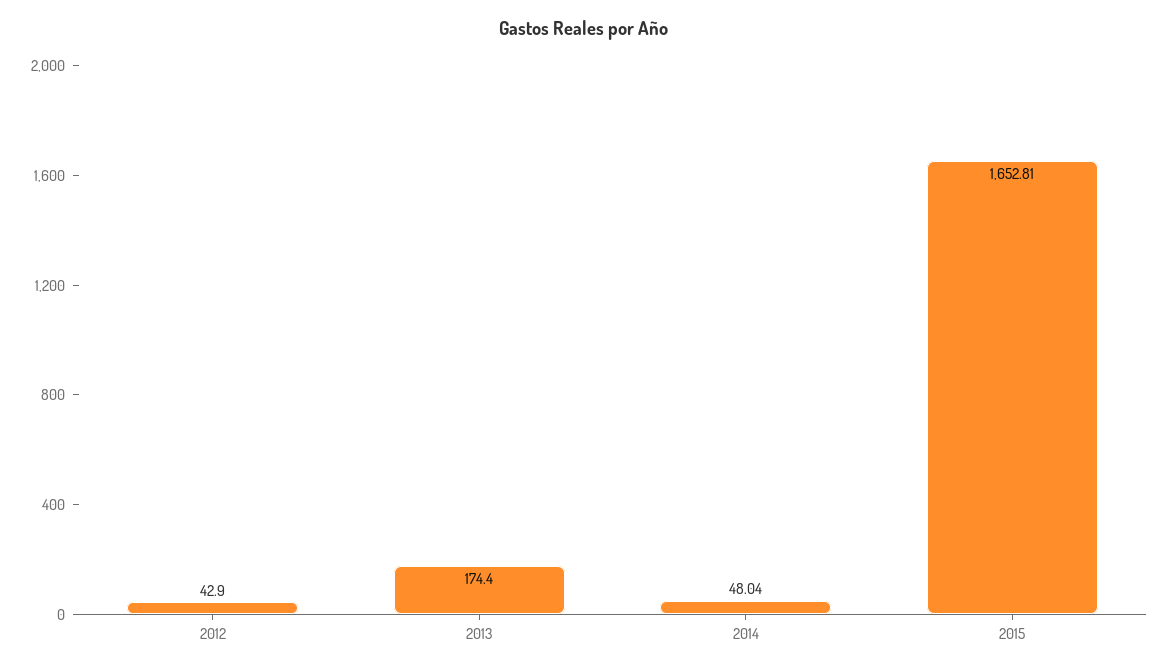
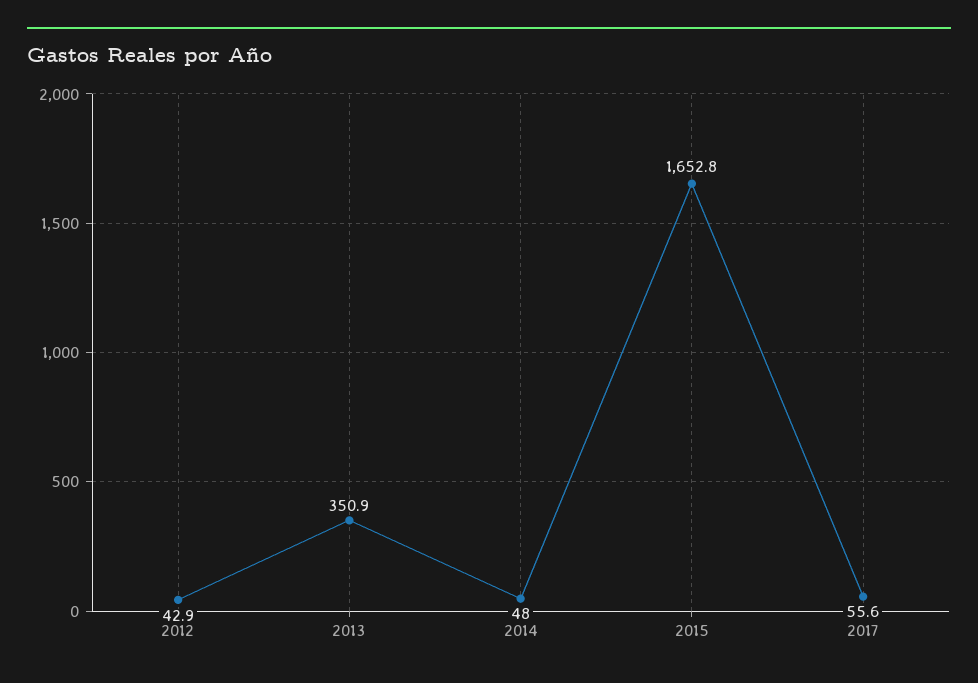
2013: 174.4 -> 350.9
2017: none -> 55.6

